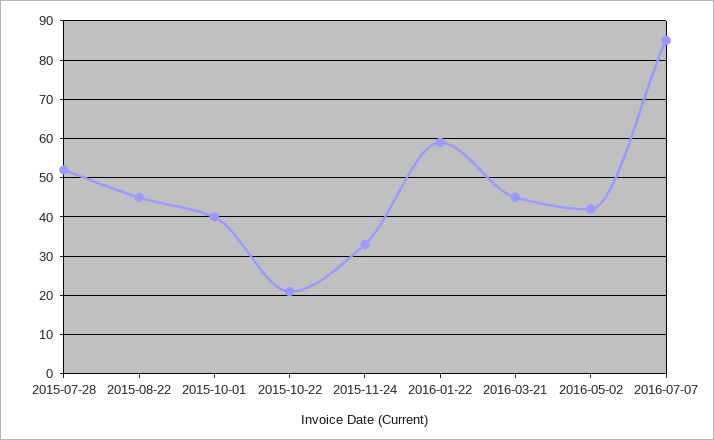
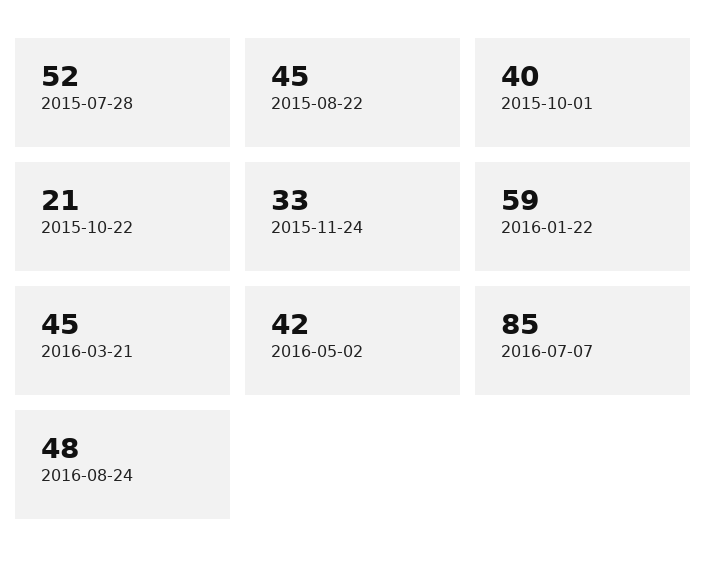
2016-08-24: none -> 48

